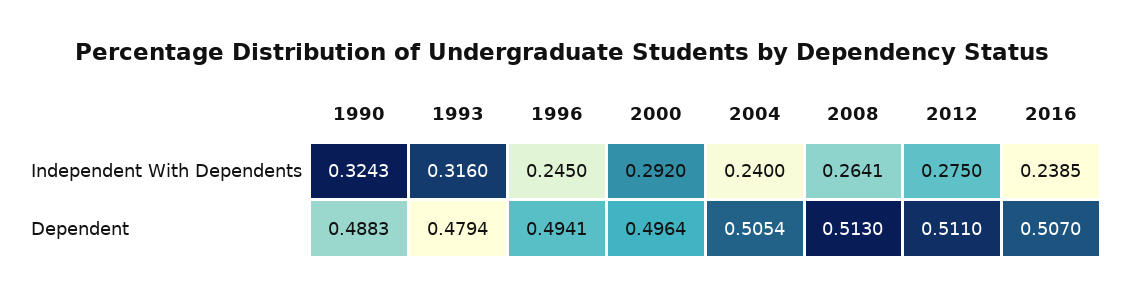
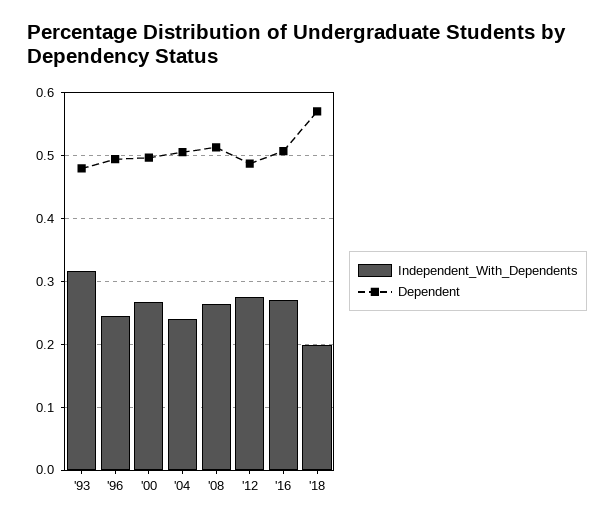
Independent With Dependents, 1990: 0.3243 -> none
Independent With Dependents, 2000: 0.292 -> 0.27
Independent With Dependents, 2016: 0.2385 -> 0.27
Dependent, 1990: 0.4883 -> none
Dependent, 2012: 0.511 -> 0.49
Independent With Dependents, '18: none -> 0.2
Dependent, '18: none -> 0.57

